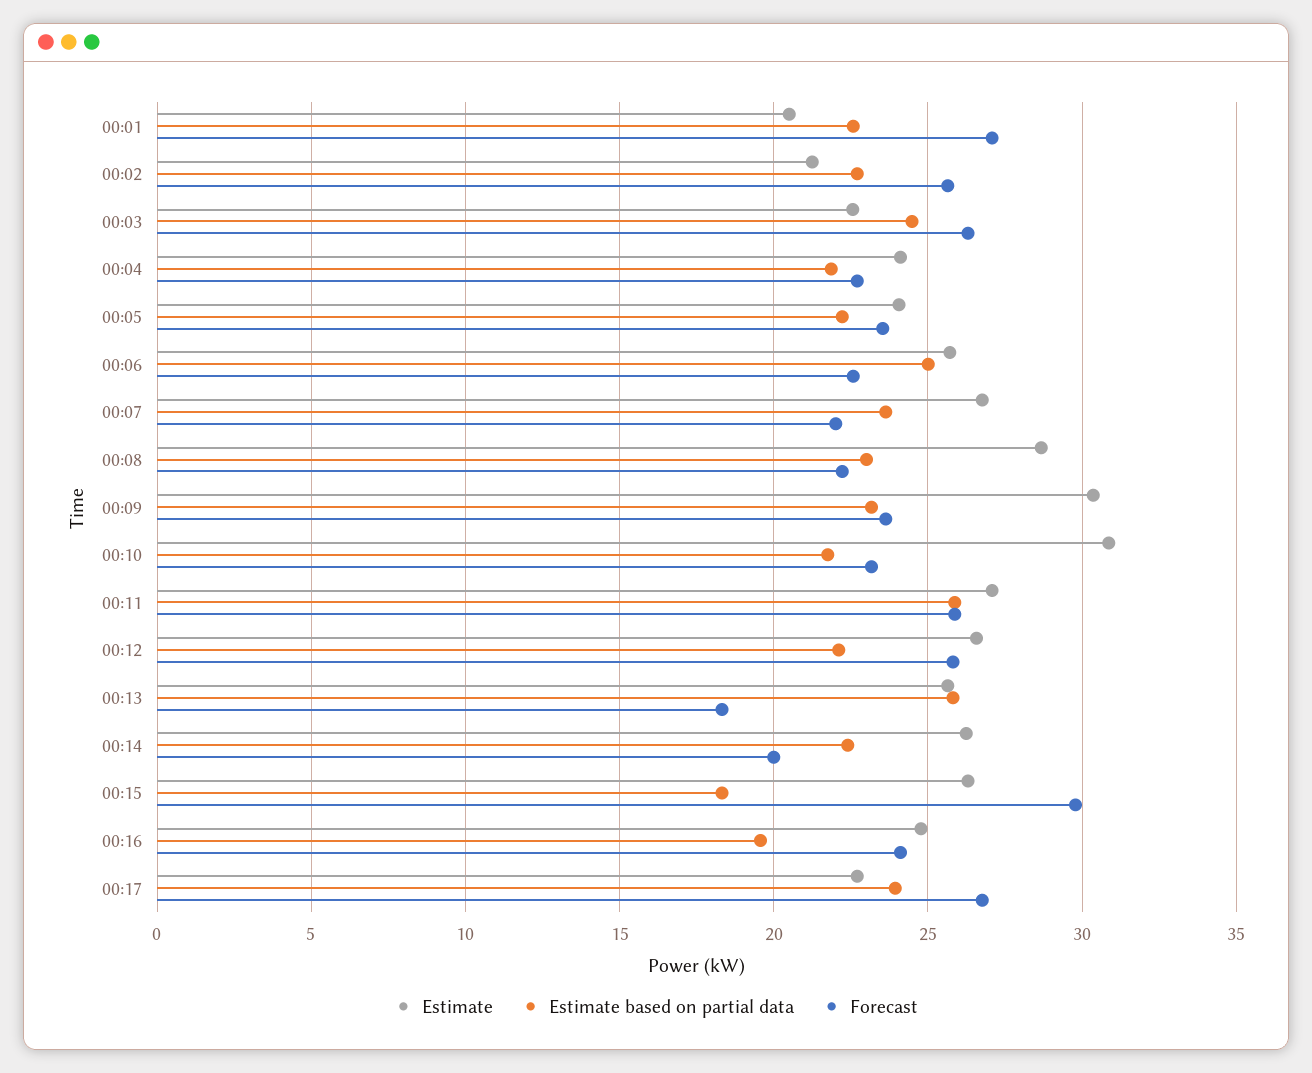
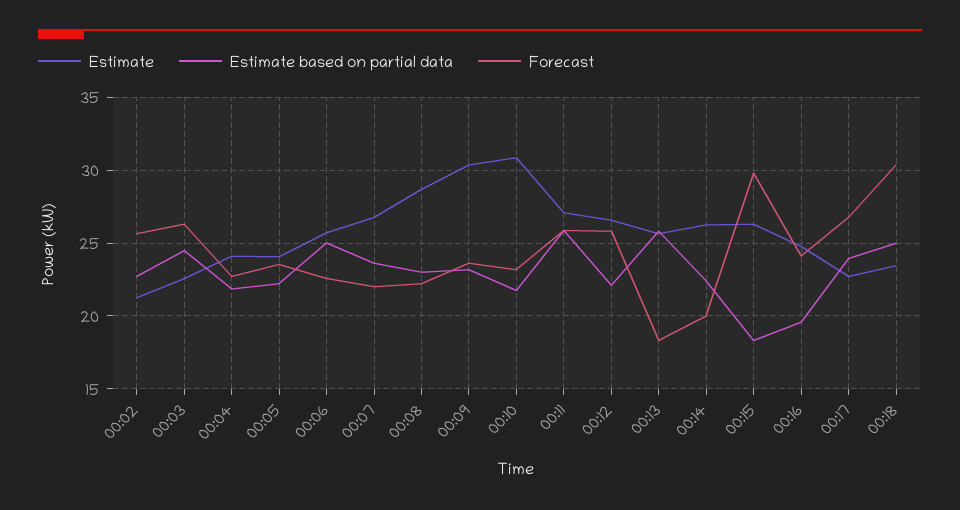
Estimate, 00:01: 20.5 -> none
Estimate based on partial data, 00:01: 22.5 -> none
Forecast, 00:01: 27 -> none
Estimate, 00:18: none -> 23.5
Estimate based on partial data, 00:18: none -> 25
Forecast, 00:18: none -> 30.5

